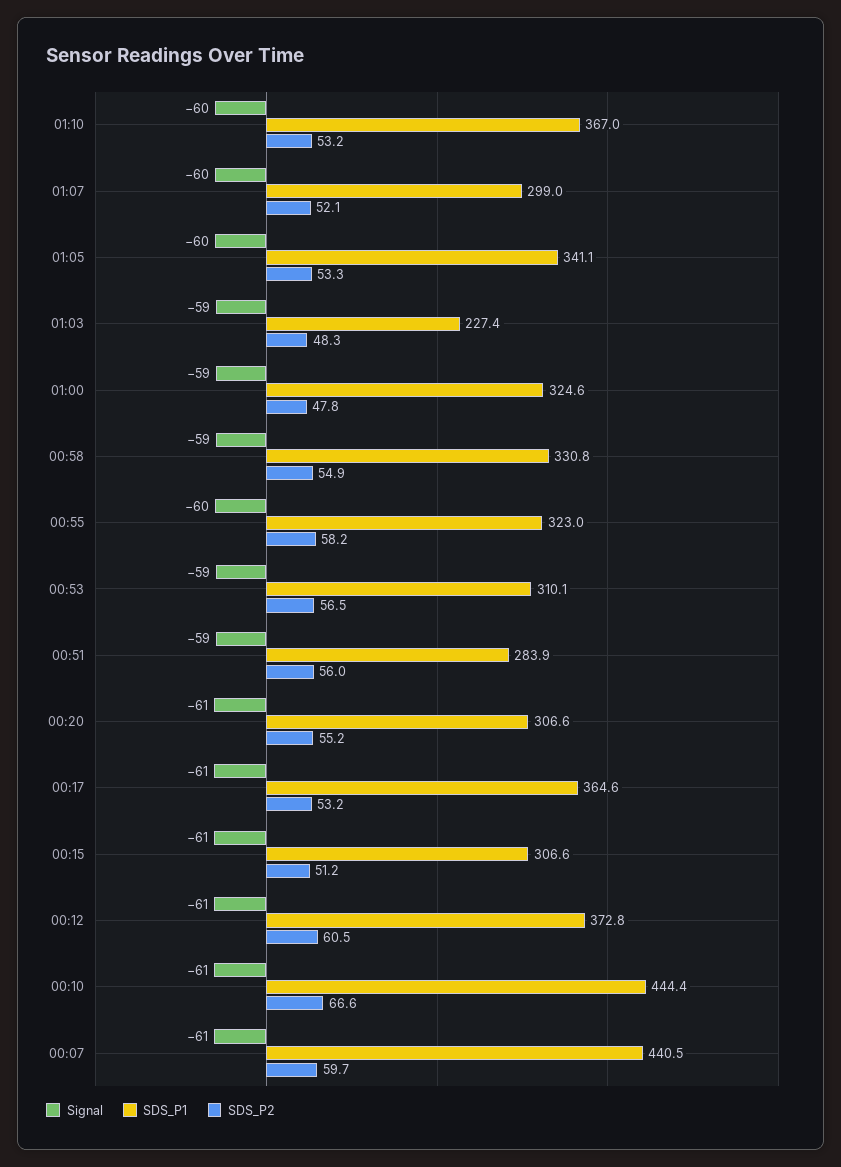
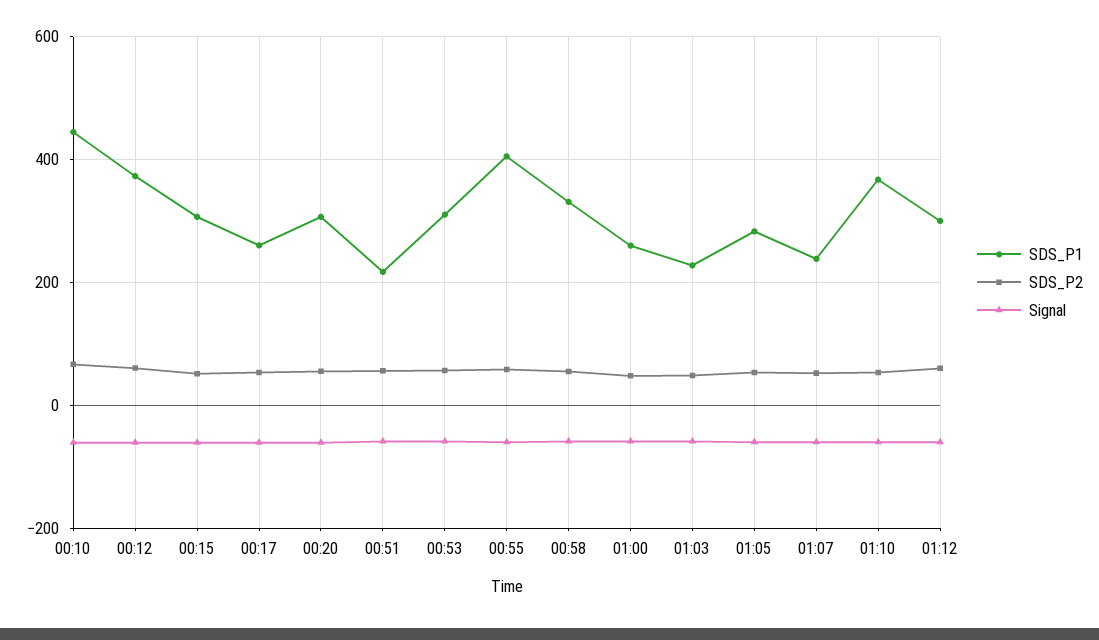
SDS_P1, 01:07: 299 -> 240
SDS_P1, 01:05: 341.1 -> 280
SDS_P1, 01:00: 324.6 -> 260
SDS_P1, 00:55: 323 -> 400
SDS_P1, 00:51: 283.9 -> 220
SDS_P1, 00:17: 364.6 -> 260
Signal, 00:07: -61 -> none
SDS_P1, 00:07: 440.5 -> none
SDS_P2, 00:07: 59.7 -> none
SDS_P1, 01:12: none -> 300
SDS_P2, 01:12: none -> 60
Signal, 01:12: none -> -60

